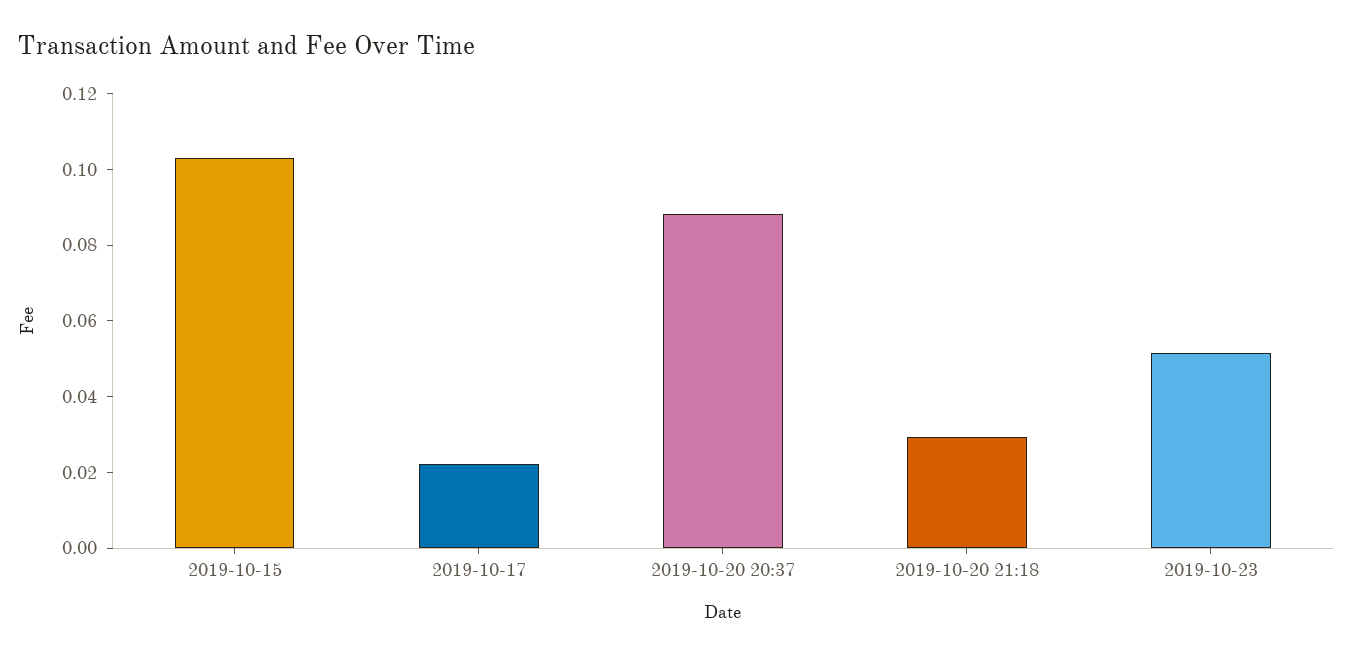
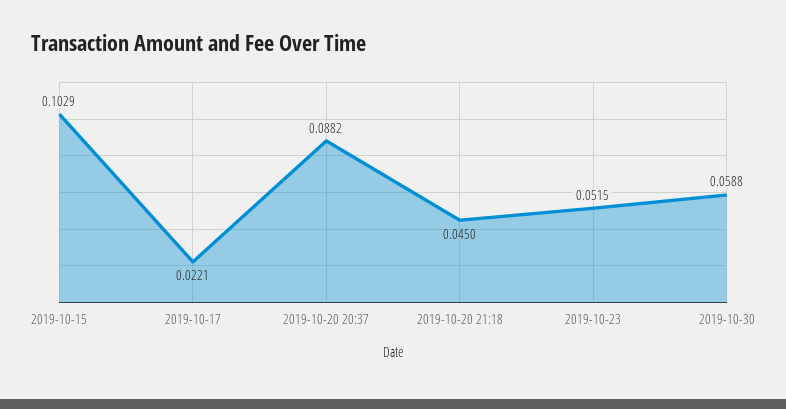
2019-10-20 21:18: 0.03 -> 0.045
2019-10-30: none -> 0.0588

